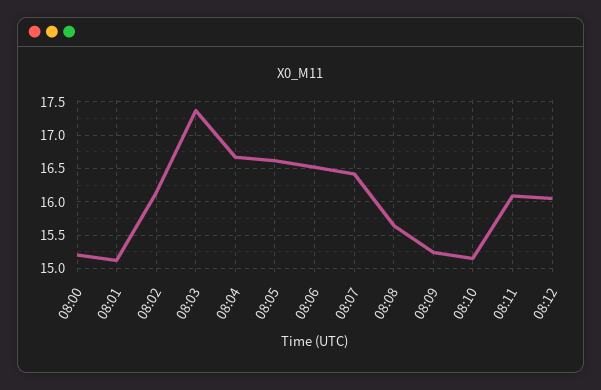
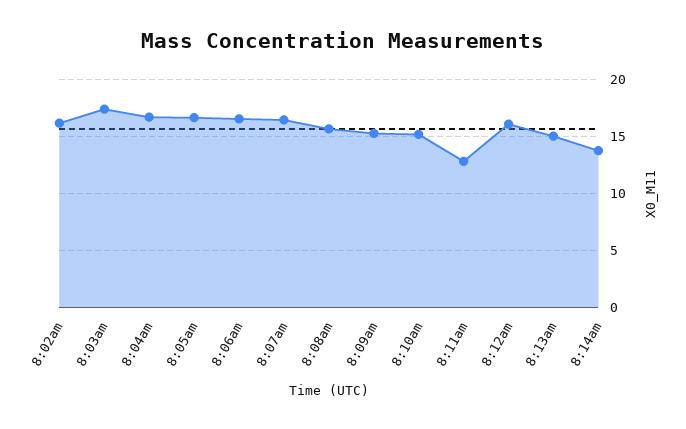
08:00: 15.2 -> none
08:01: 15.1 -> none
08:11: 16.1 -> 13
8:13am: none -> 15
8:14am: none -> 14

